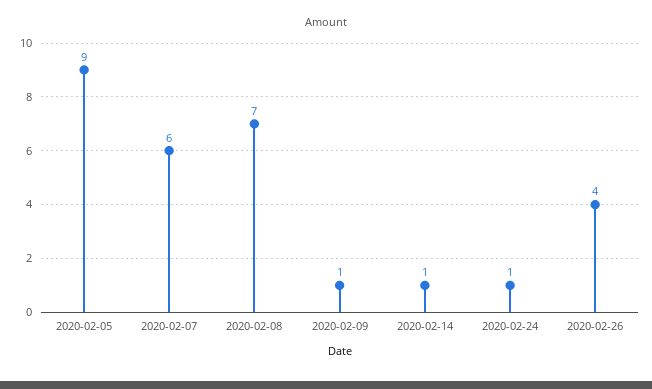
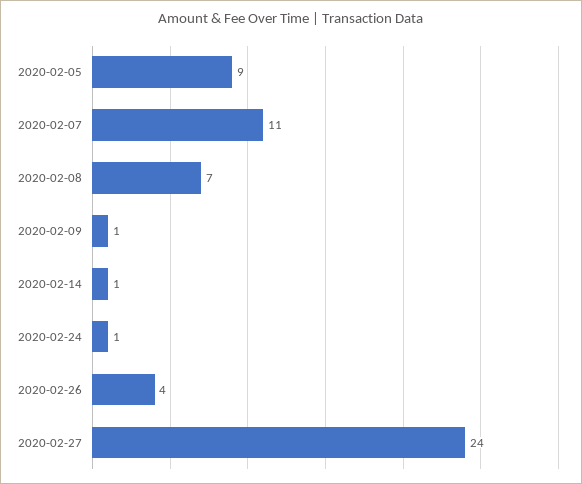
2020-02-07: 6 -> 11
2020-02-27: none -> 24

